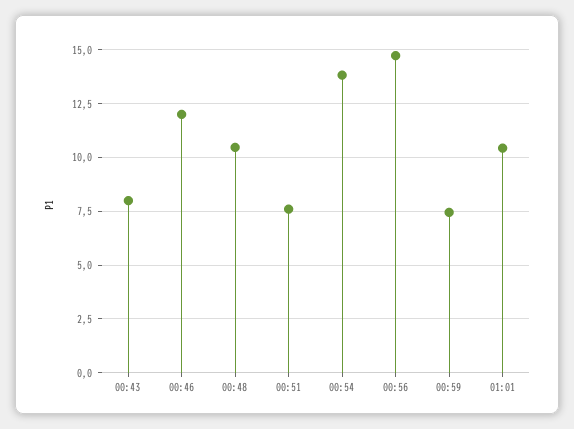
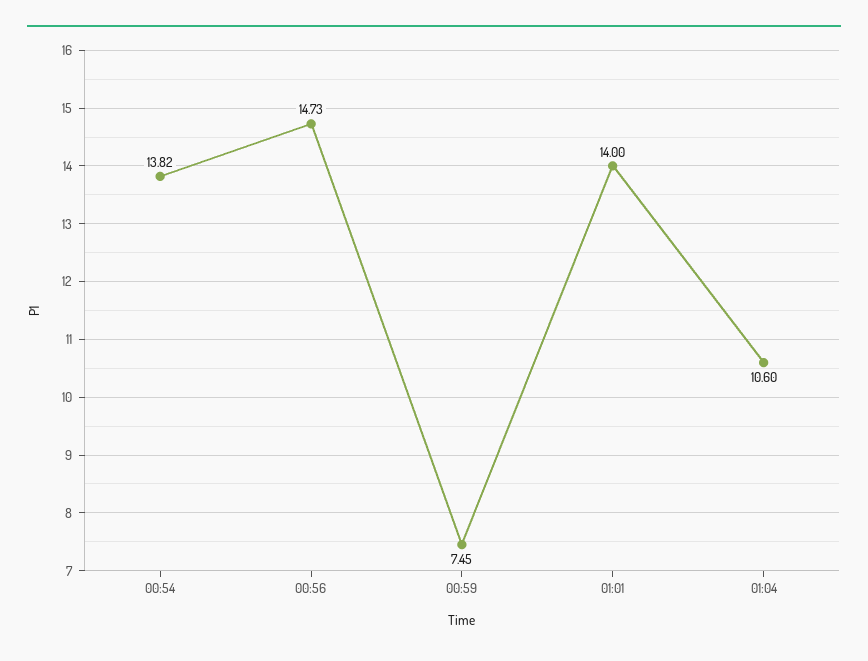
00:43: 8 -> none
00:46: 12 -> none
00:48: 10.5 -> none
00:51: 7.5 -> none
01:01: 10.5 -> 14
01:04: none -> 10.6

